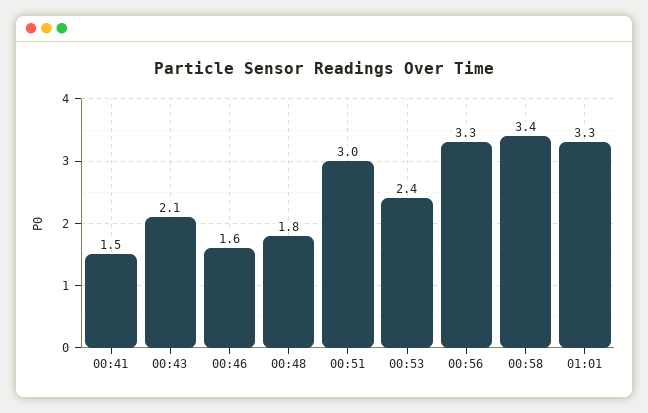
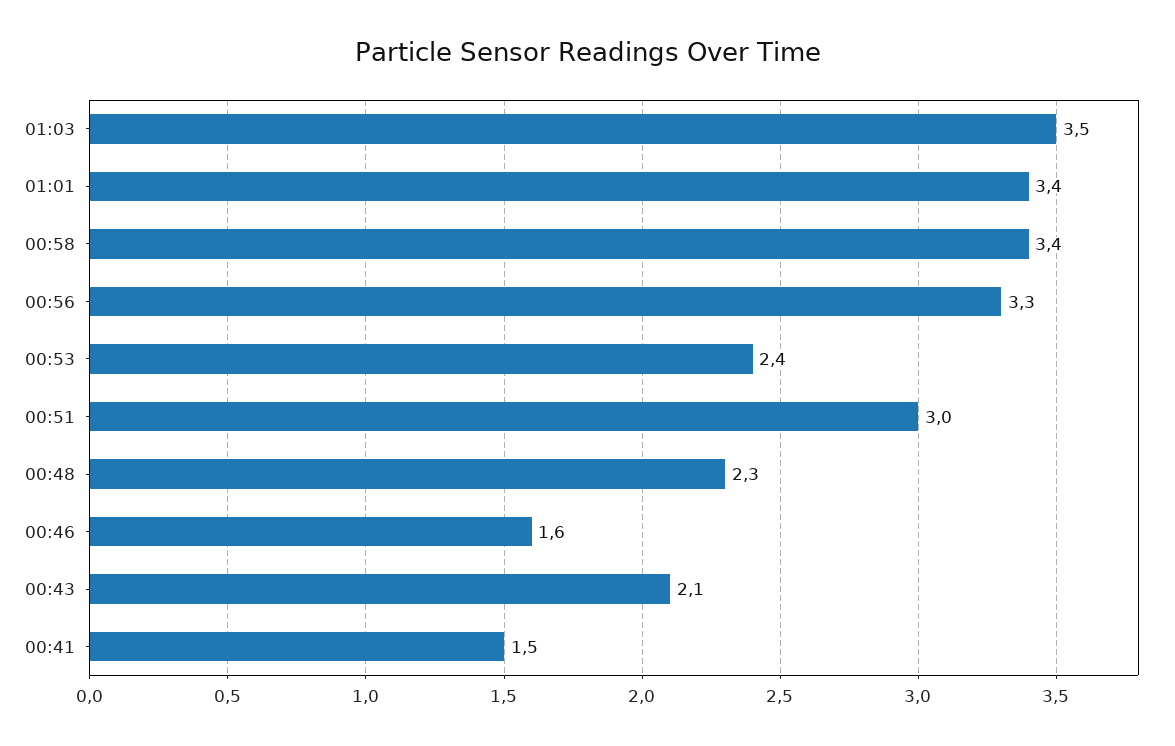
00:48: 1.8 -> 2.3
01:01: 3.3 -> 3.4
01:03: none -> 3.5

